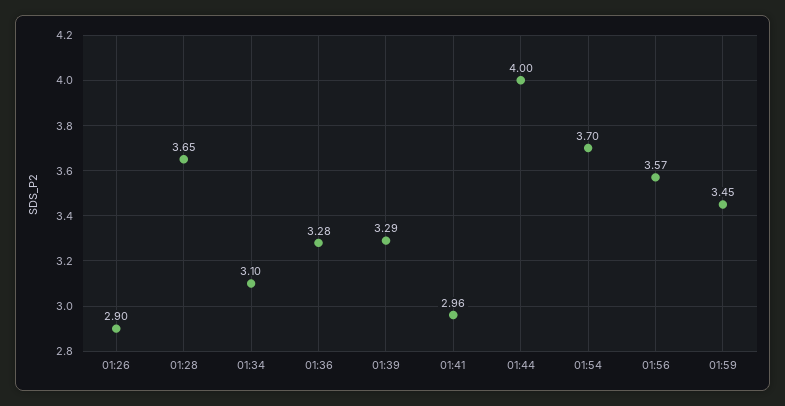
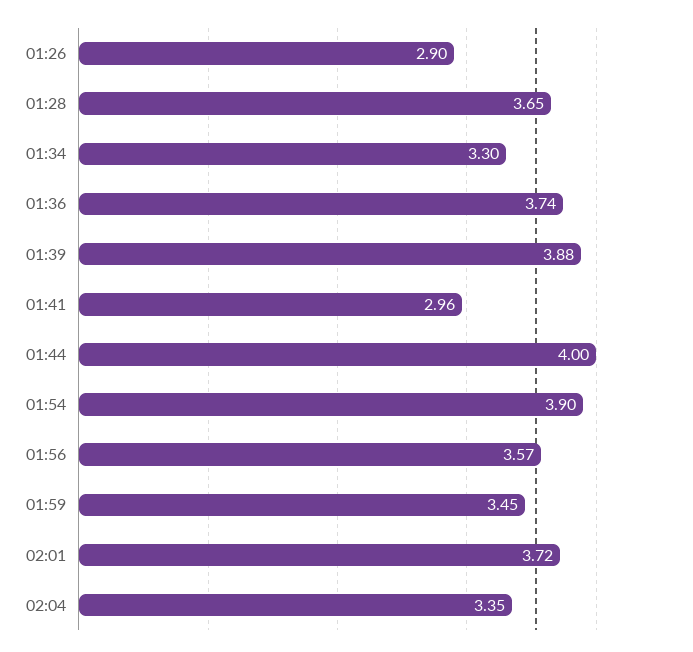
01:34: 3.1 -> 3.3
01:36: 3.28 -> 3.74
01:39: 3.29 -> 3.88
01:54: 3.7 -> 3.9
02:01: none -> 3.72
02:04: none -> 3.35

